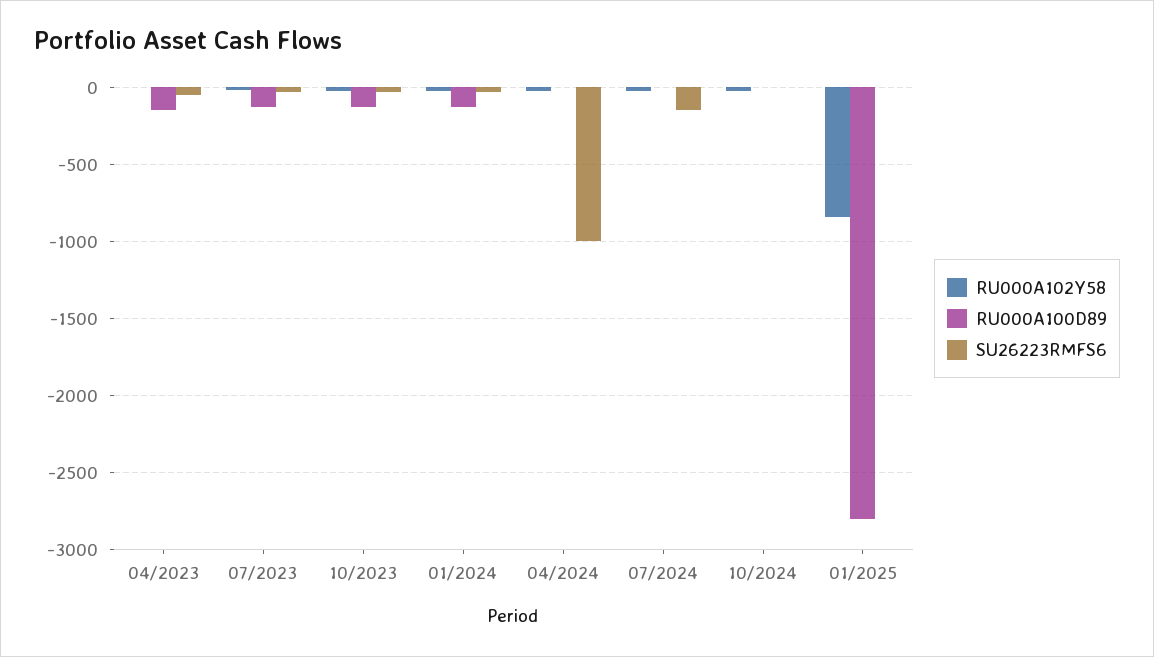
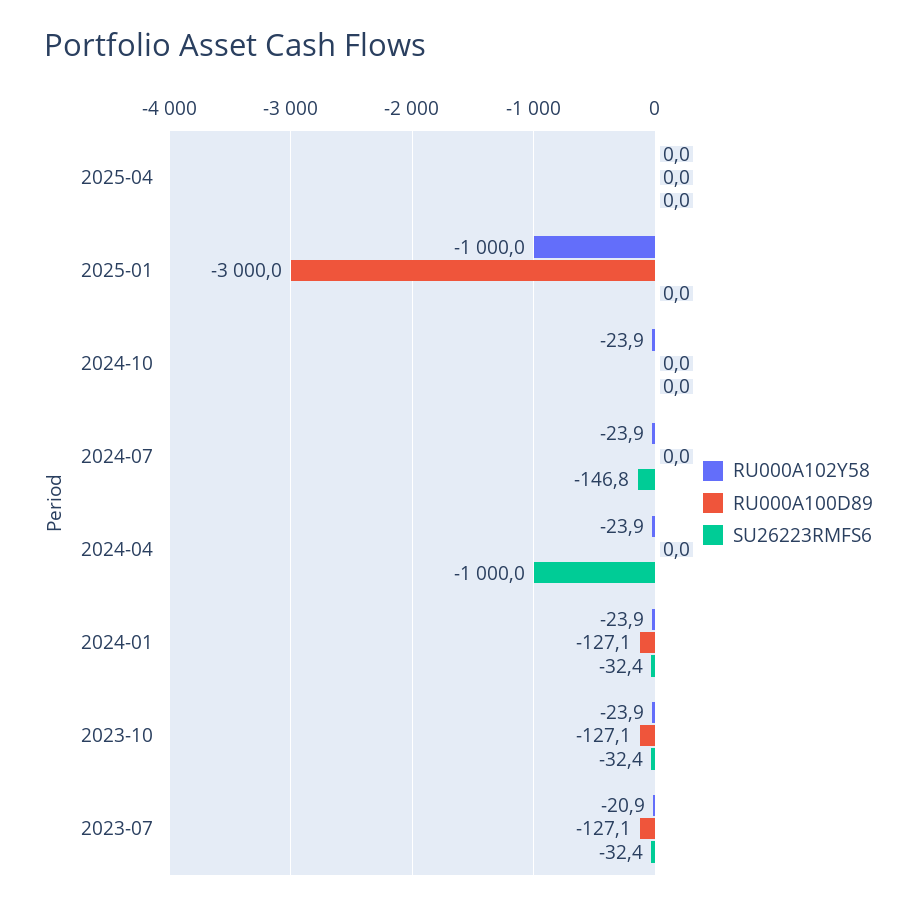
RU000A102Y58, 04/2023: 0 -> none
RU000A100D89, 04/2023: -150 -> none
SU26223RMFS6, 04/2023: -50 -> none
RU000A102Y58, 01/2025: -850 -> -1000
RU000A100D89, 01/2025: -2800 -> -3000
RU000A102Y58, 2025-04: none -> 0
RU000A100D89, 2025-04: none -> 0
SU26223RMFS6, 2025-04: none -> 0

